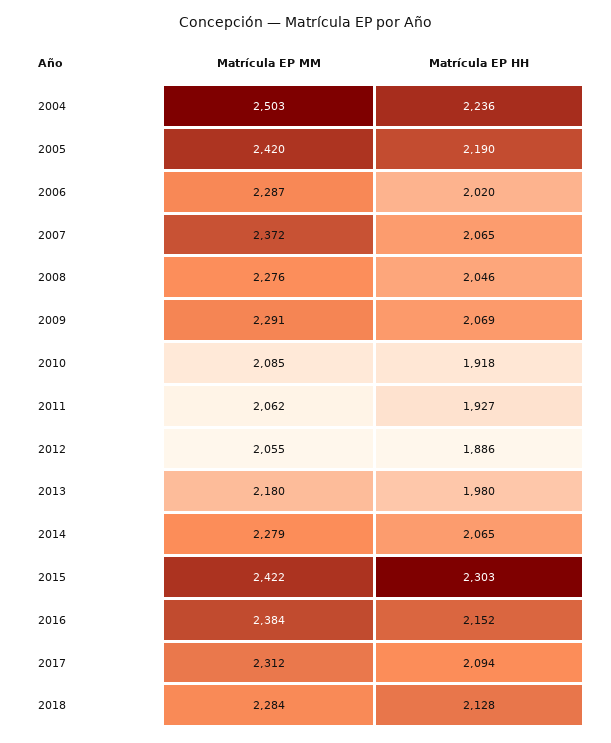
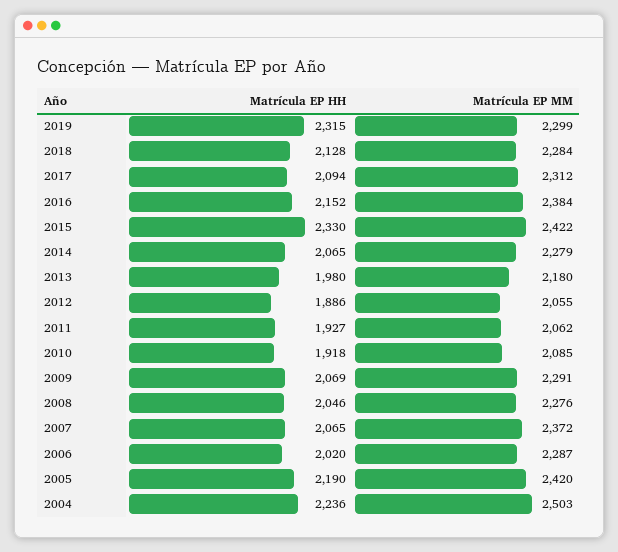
Matrícula EP HH, 2015: 2303 -> 2330
Matrícula EP HH, 2019: none -> 2315
Matrícula EP MM, 2019: none -> 2299

